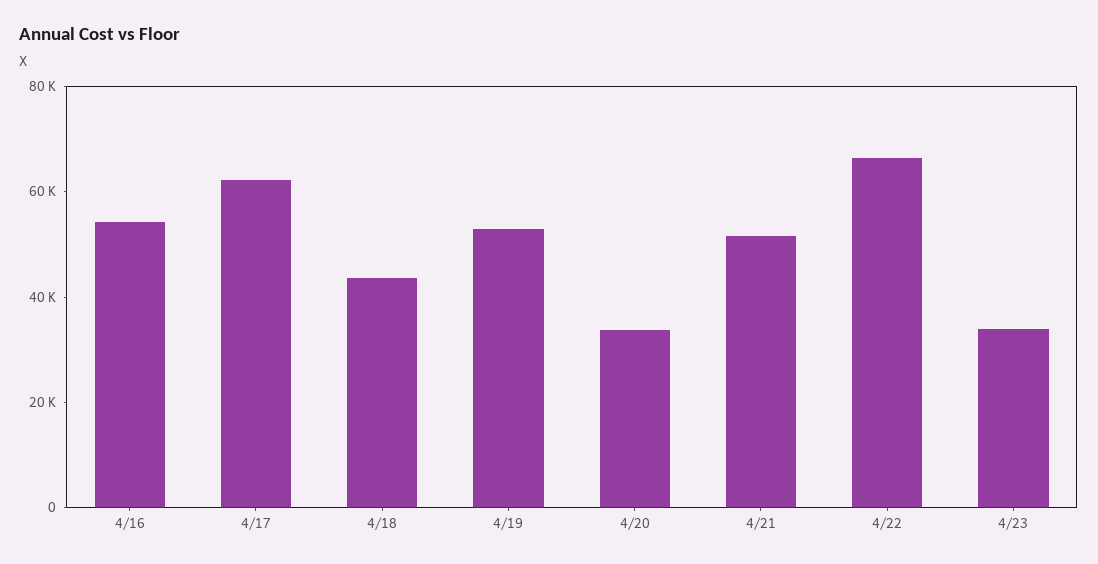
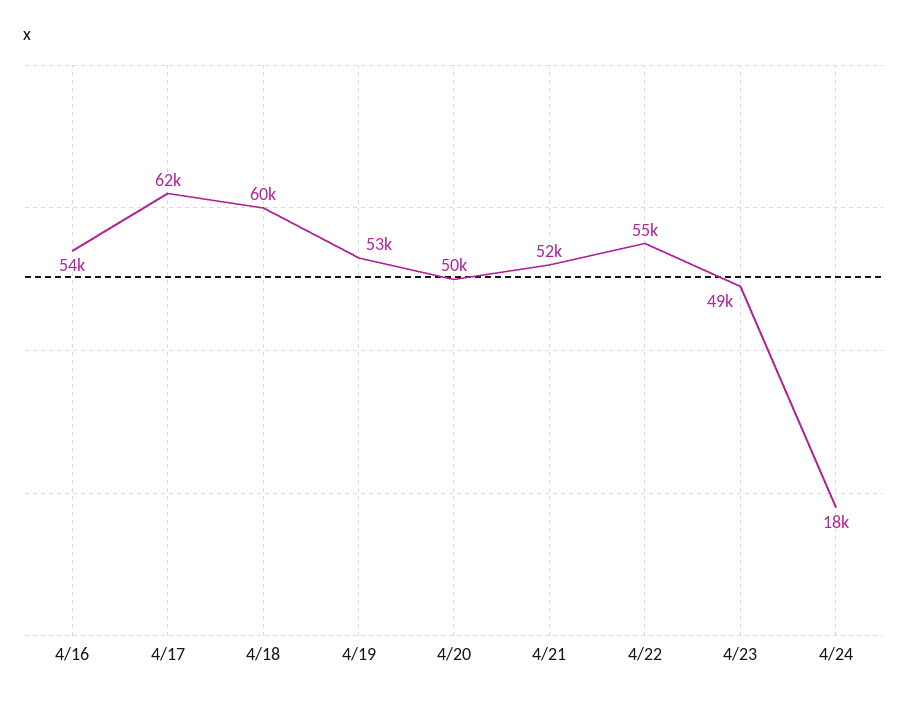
4/18: 45000 -> 60000
4/20: 35000 -> 50000
4/22: 65000 -> 55000
4/23: 35000 -> 49000
4/24: none -> 18000

